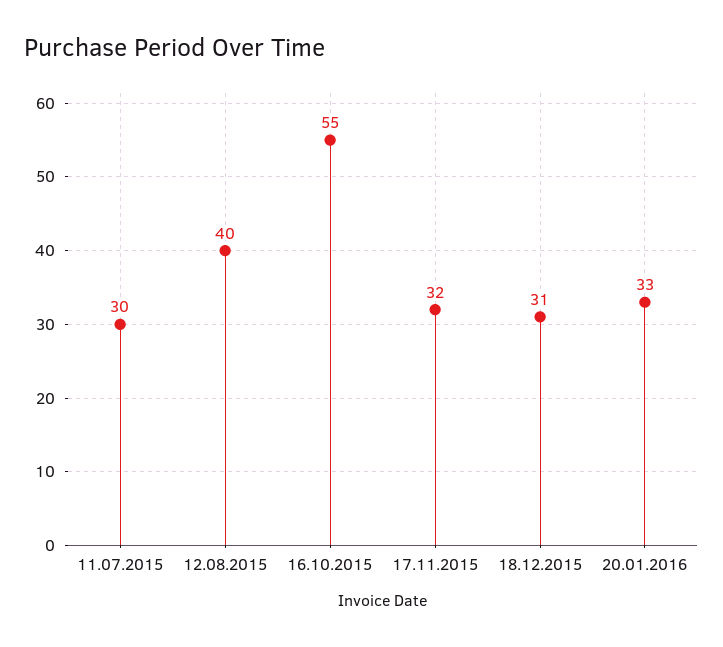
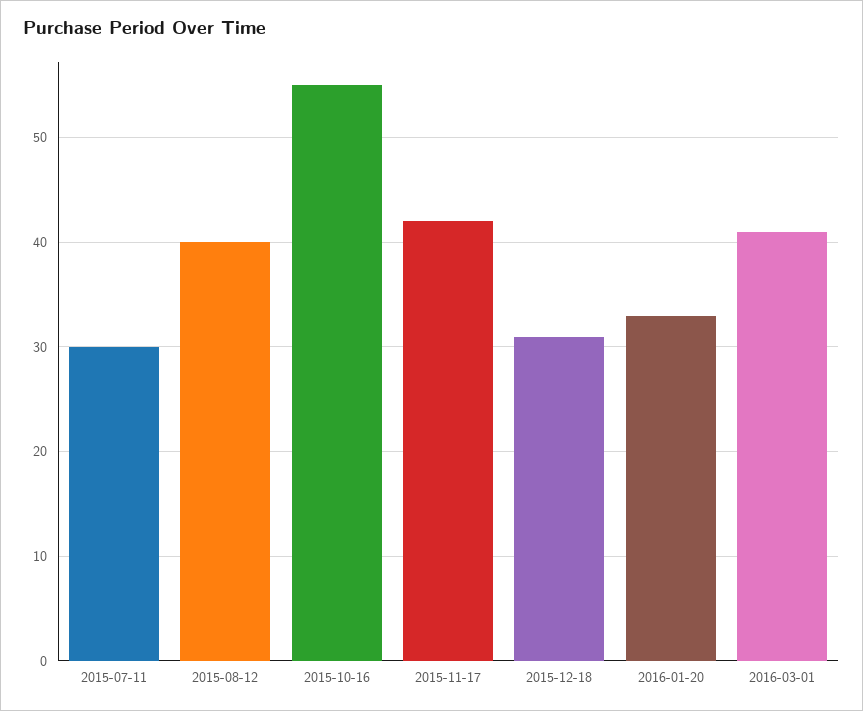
17.11.2015: 32 -> 42
2016-03-01: none -> 41

